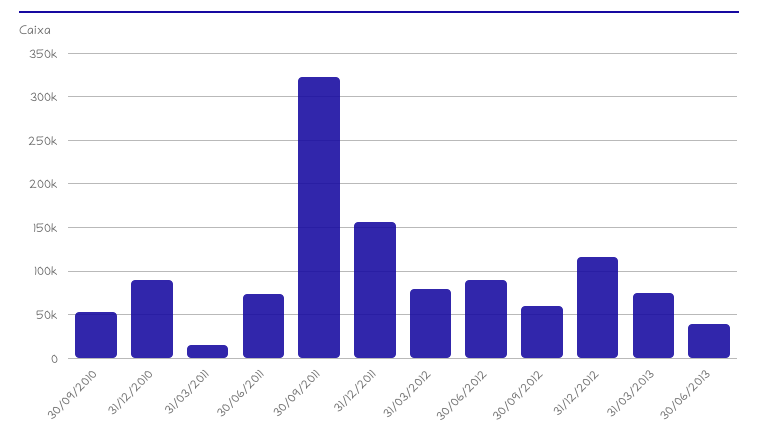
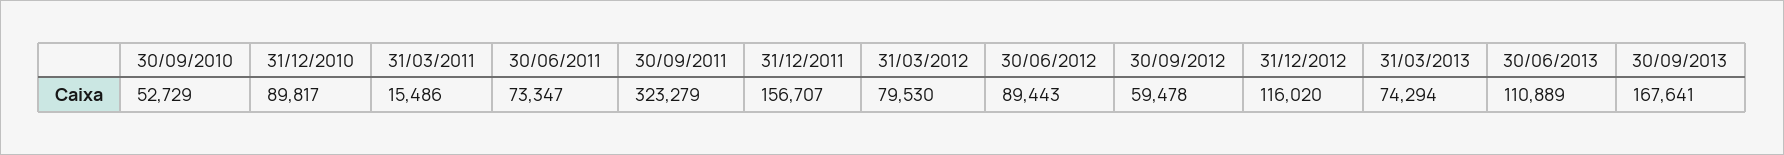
30/06/2013: 40000 -> 110889
30/09/2013: none -> 167641

